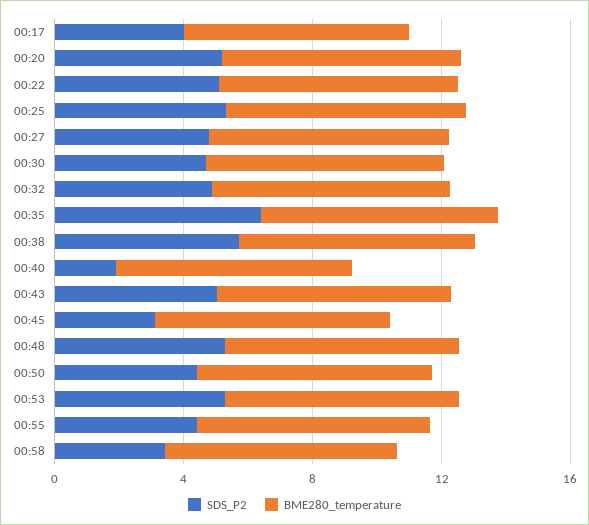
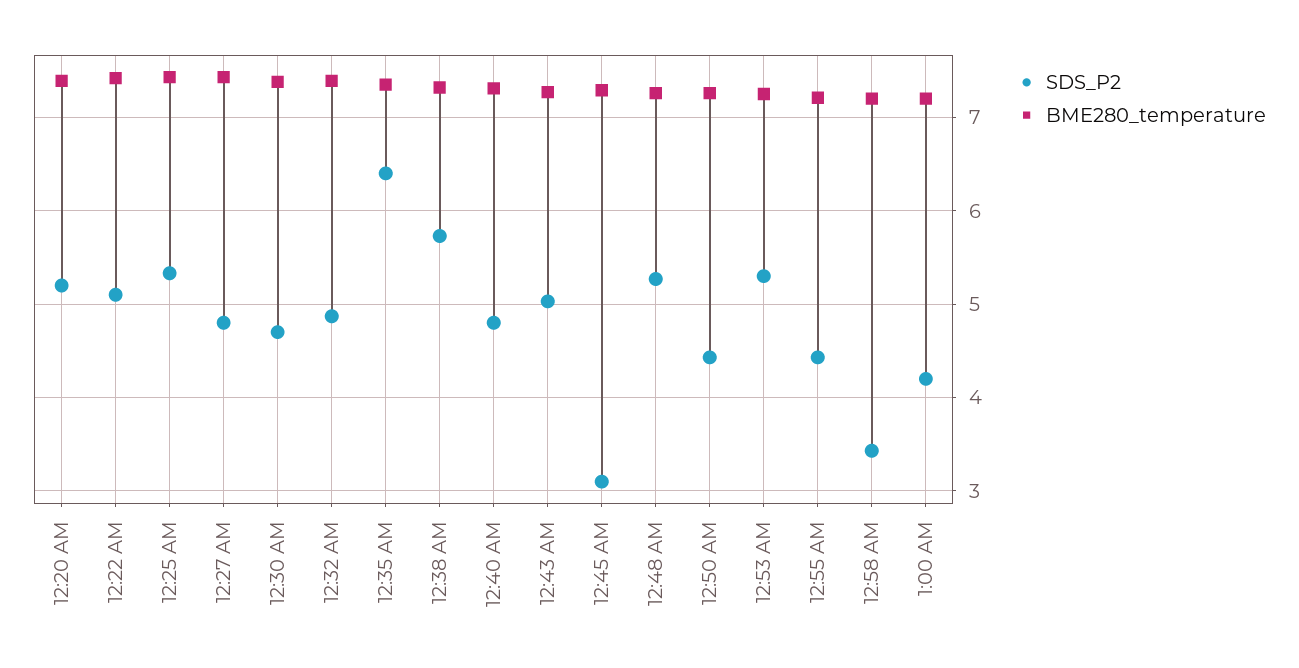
SDS_P2, 00:17: 4 -> none
BME280_temperature, 00:17: 7 -> none
SDS_P2, 00:40: 2 -> 4.8
SDS_P2, 1:00 AM: none -> 4.2
BME280_temperature, 1:00 AM: none -> 7.2

